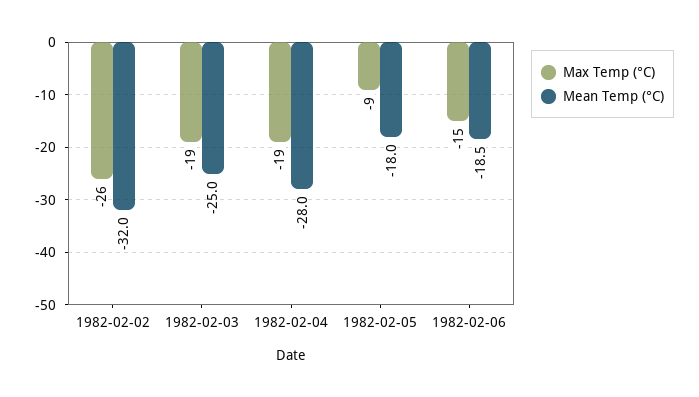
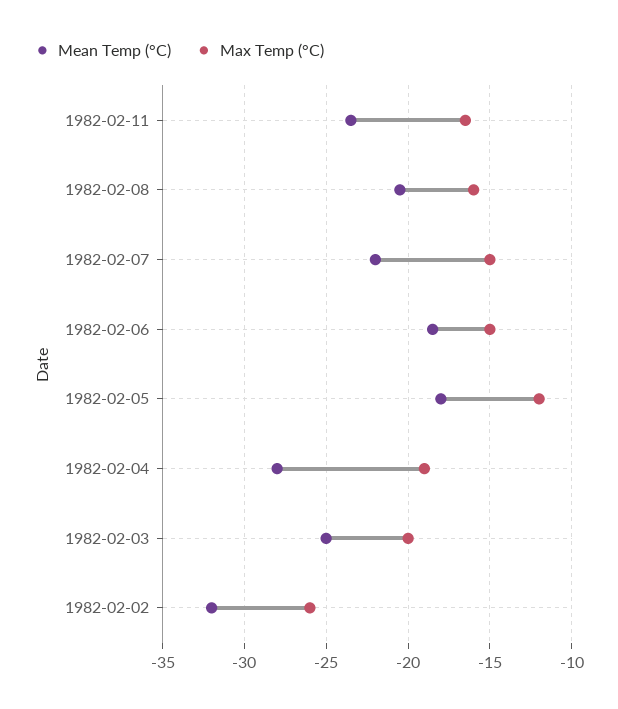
Max Temp (°C), 1982-02-03: -19 -> -20
Max Temp (°C), 1982-02-05: -9 -> -12
Mean Temp (°C), 1982-02-11: none -> -23.5
Max Temp (°C), 1982-02-11: none -> -16.5
Mean Temp (°C), 1982-02-08: none -> -20.5
Max Temp (°C), 1982-02-08: none -> -16
Mean Temp (°C), 1982-02-07: none -> -22
Max Temp (°C), 1982-02-07: none -> -15

